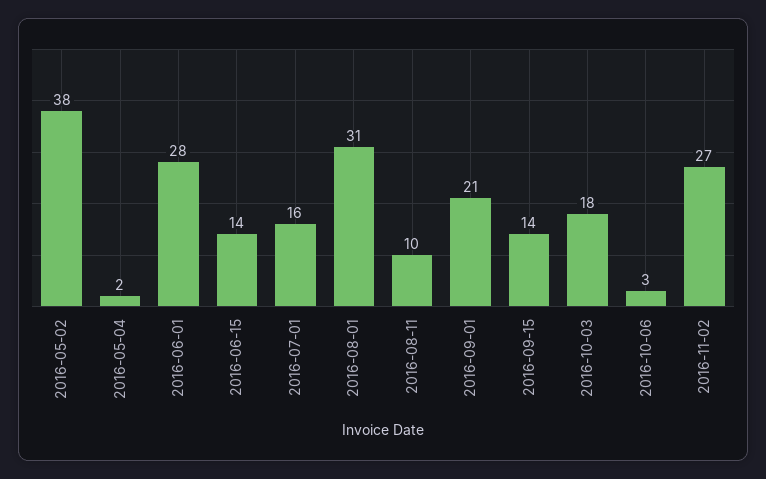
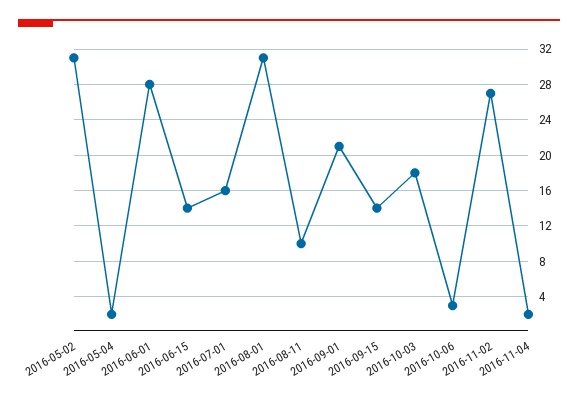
2016-05-02: 38 -> 31
2016-11-04: none -> 2

